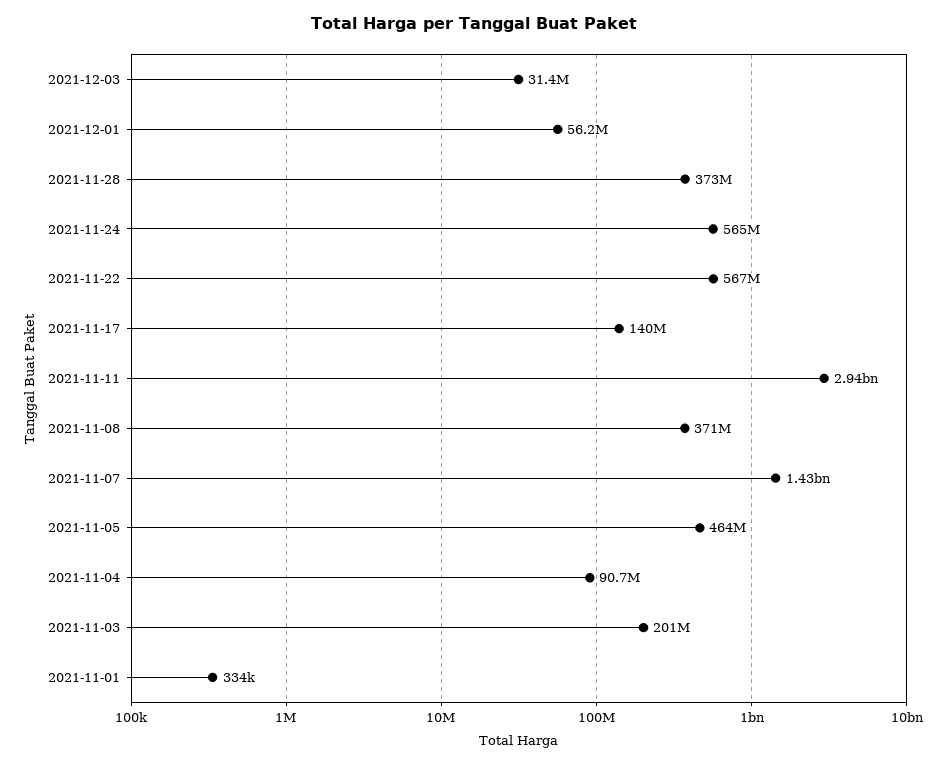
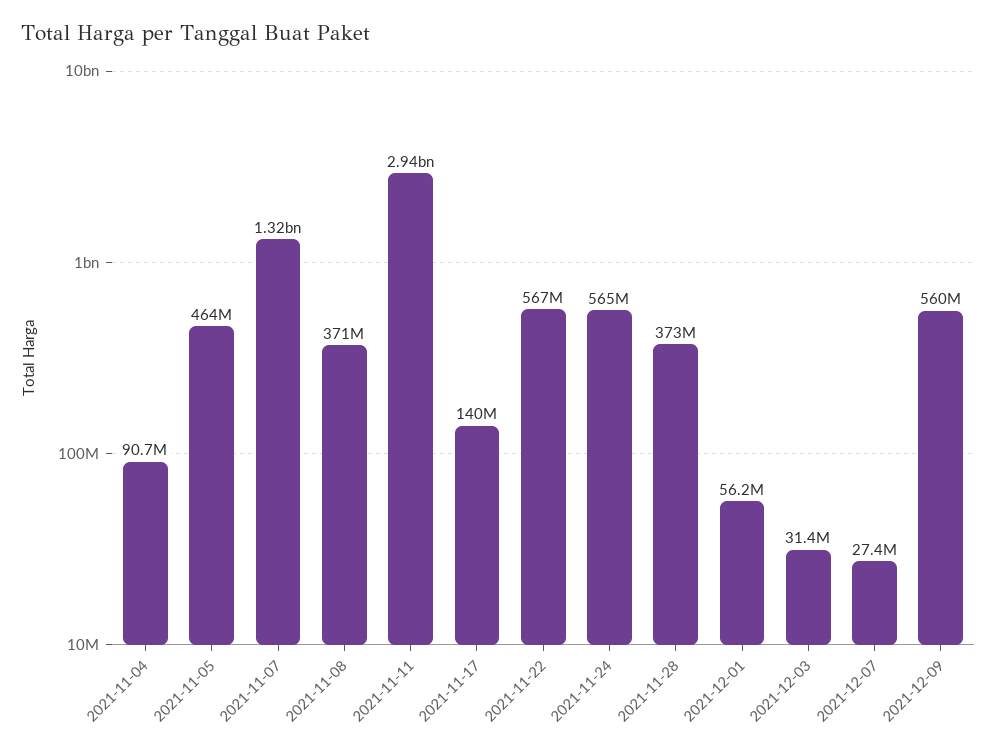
2021-11-07: 1430000000 -> 1320000000
2021-11-03: 201000000 -> none
2021-11-01: 334000 -> none
2021-12-07: none -> 27400000
2021-12-09: none -> 560000000

